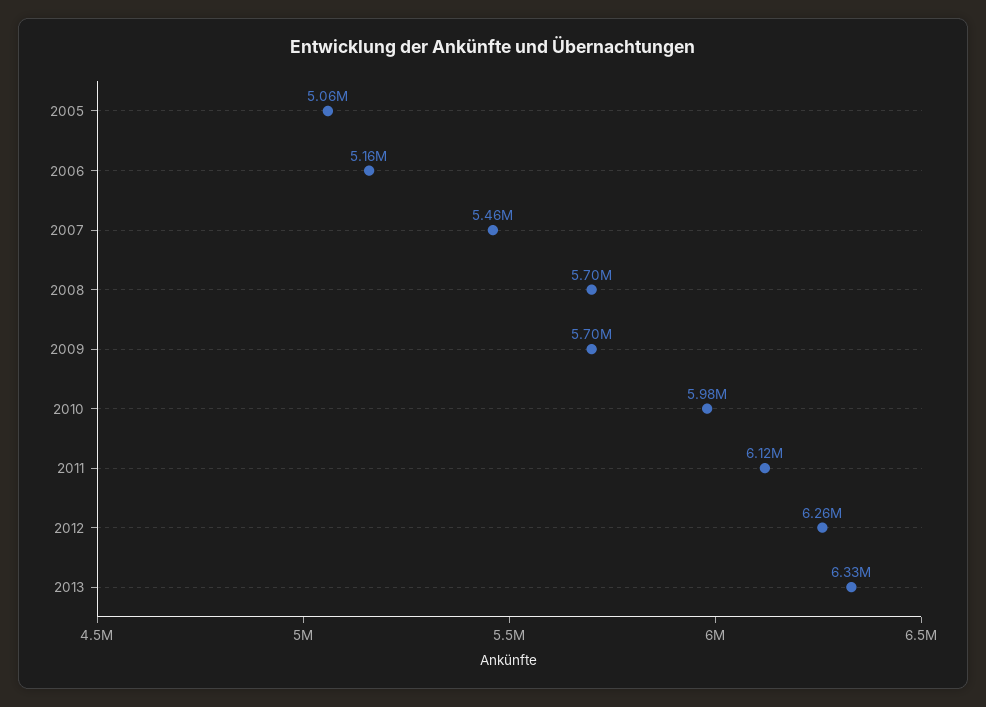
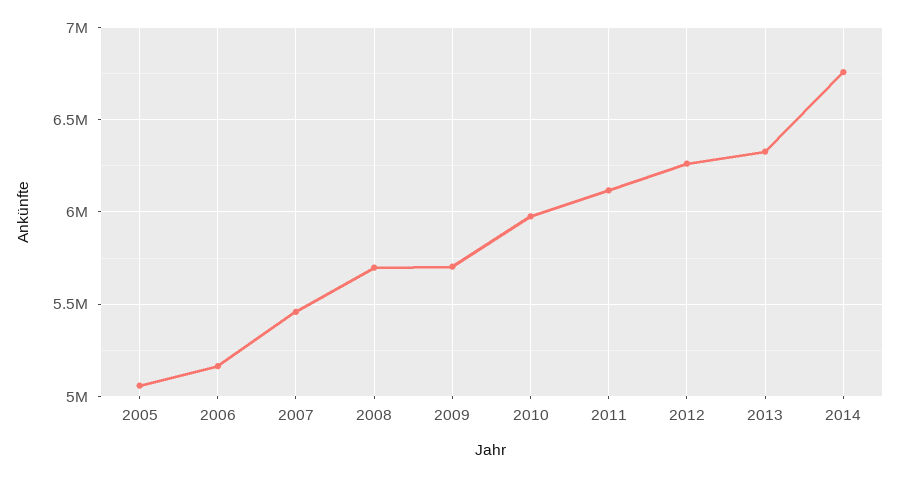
2014: none -> 6750000

